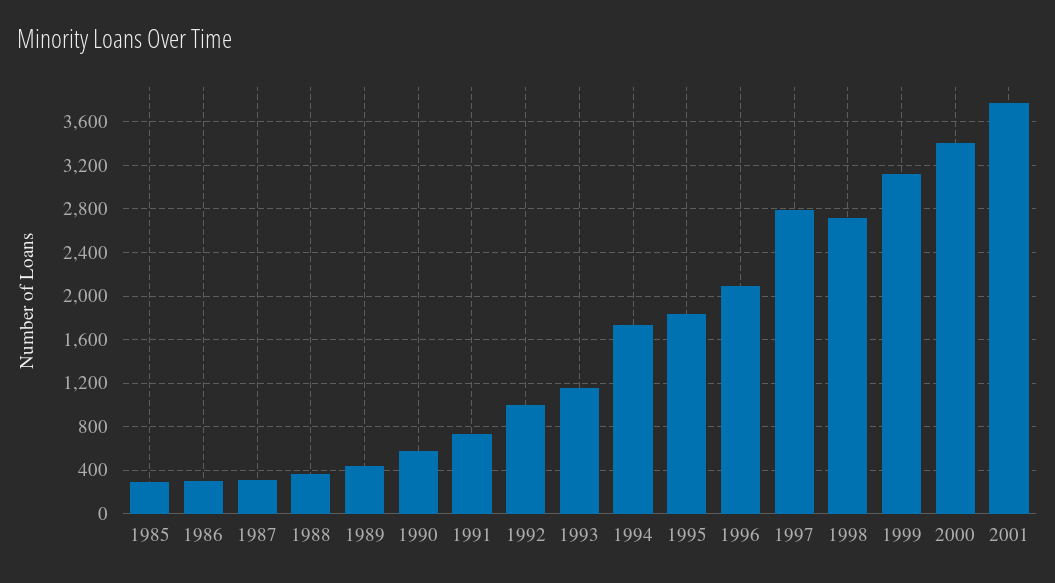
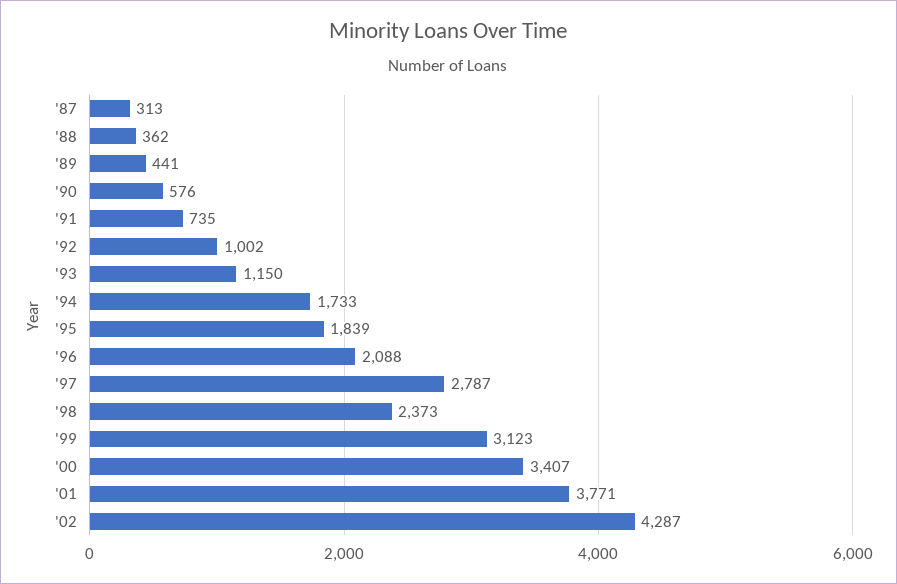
1985: 300 -> none
1986: 300 -> none
1998: 2700 -> 2373
'02: none -> 4287

